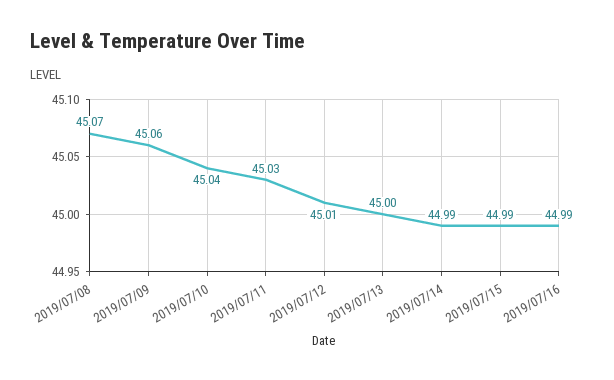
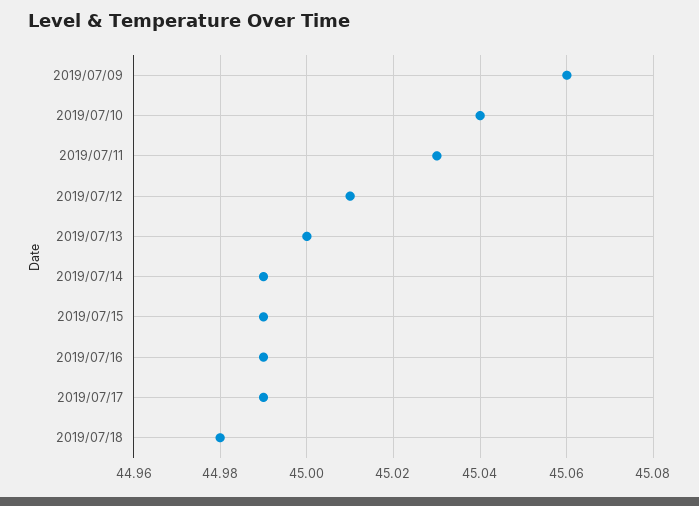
2019/07/08: 45.07 -> none
2019/07/17: none -> 44.99
2019/07/18: none -> 44.98

